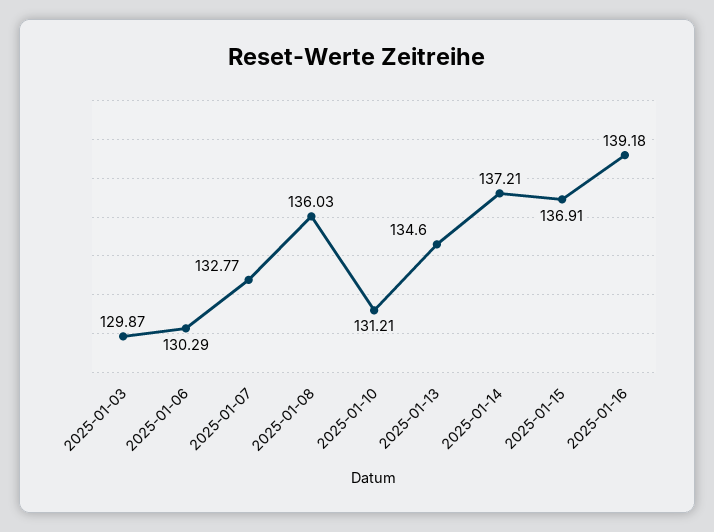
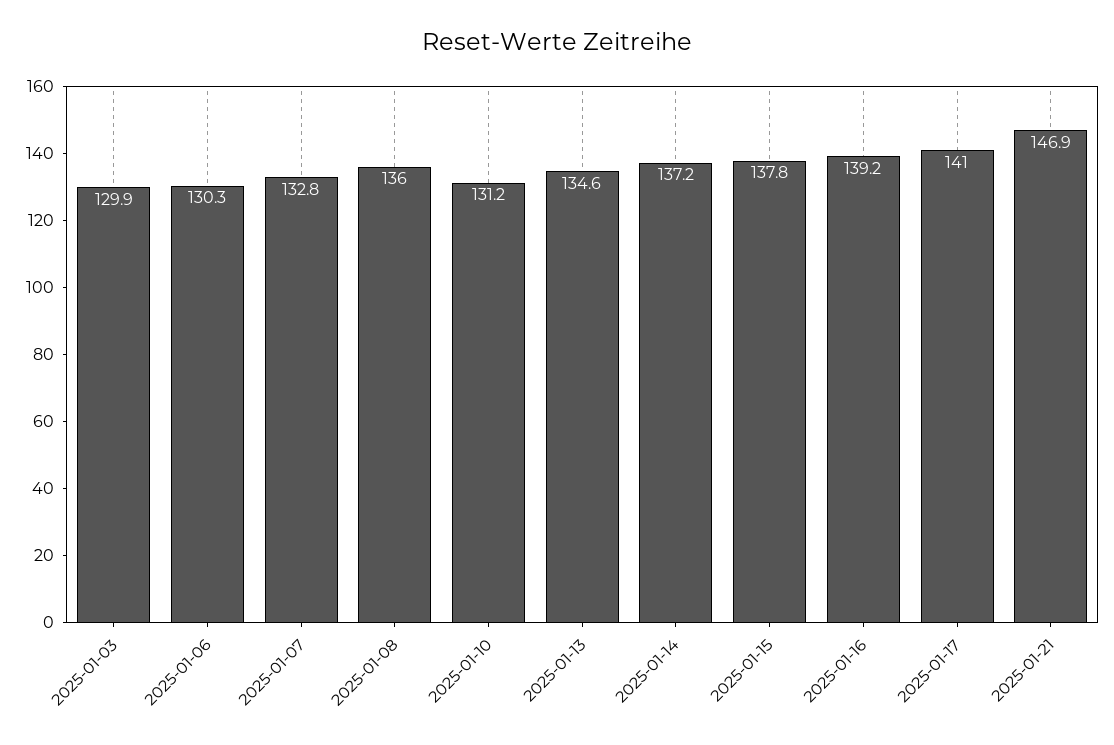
2025-01-15: 136.91 -> 137.8
2025-01-17: none -> 141
2025-01-21: none -> 146.9

